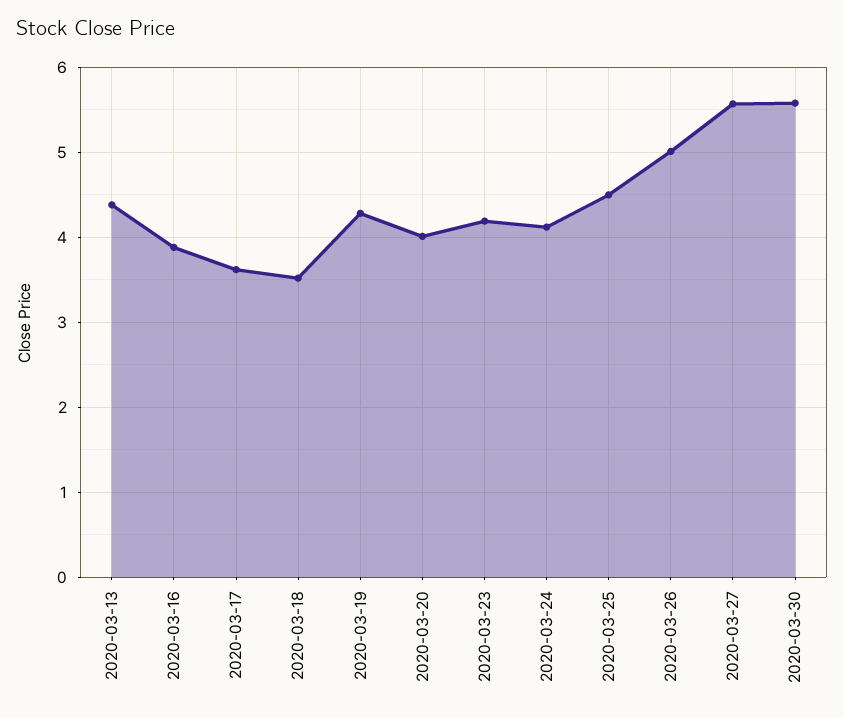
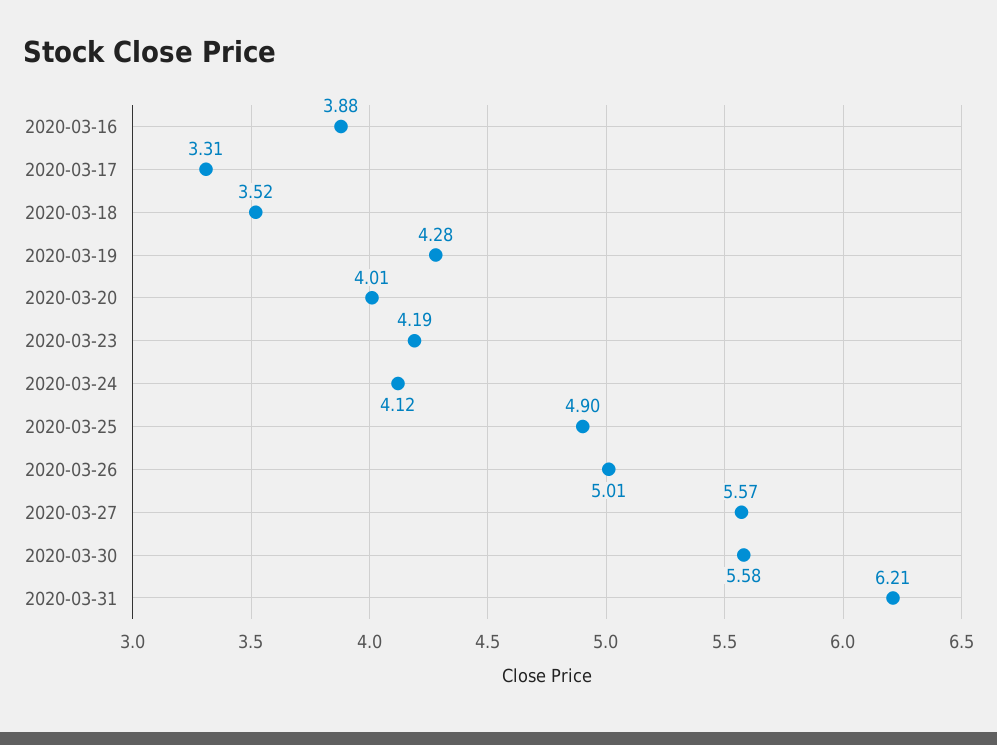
2020-03-13: 4.4 -> none
2020-03-17: 3.6 -> 3.31
2020-03-25: 4.5 -> 4.9
2020-03-31: none -> 6.21

